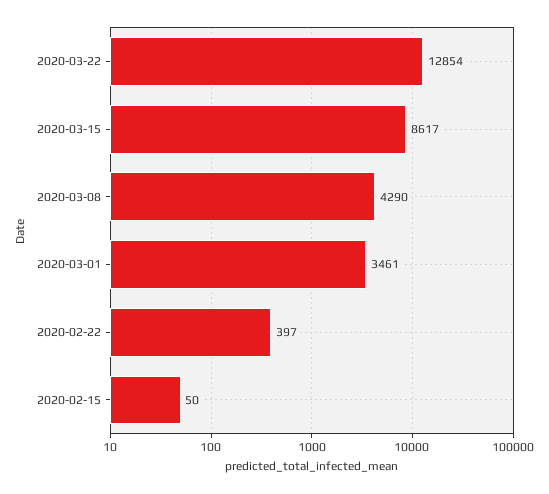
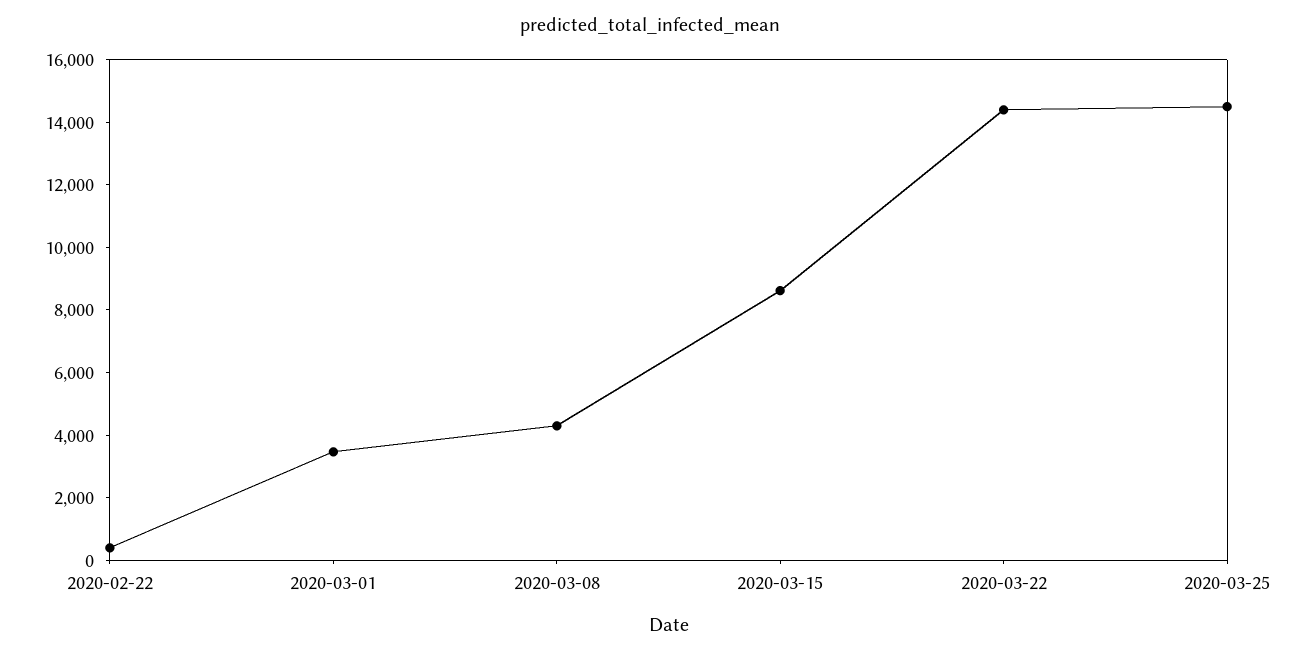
2020-03-22: 12854 -> 14500
2020-02-15: 50 -> none
2020-03-25: none -> 14500

